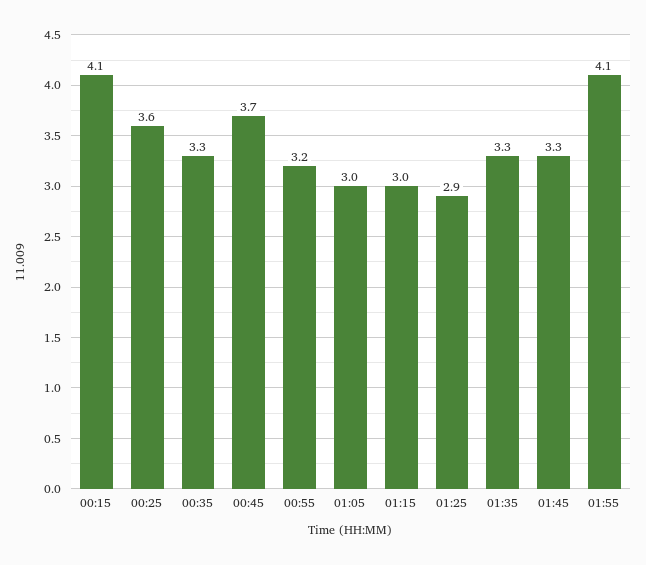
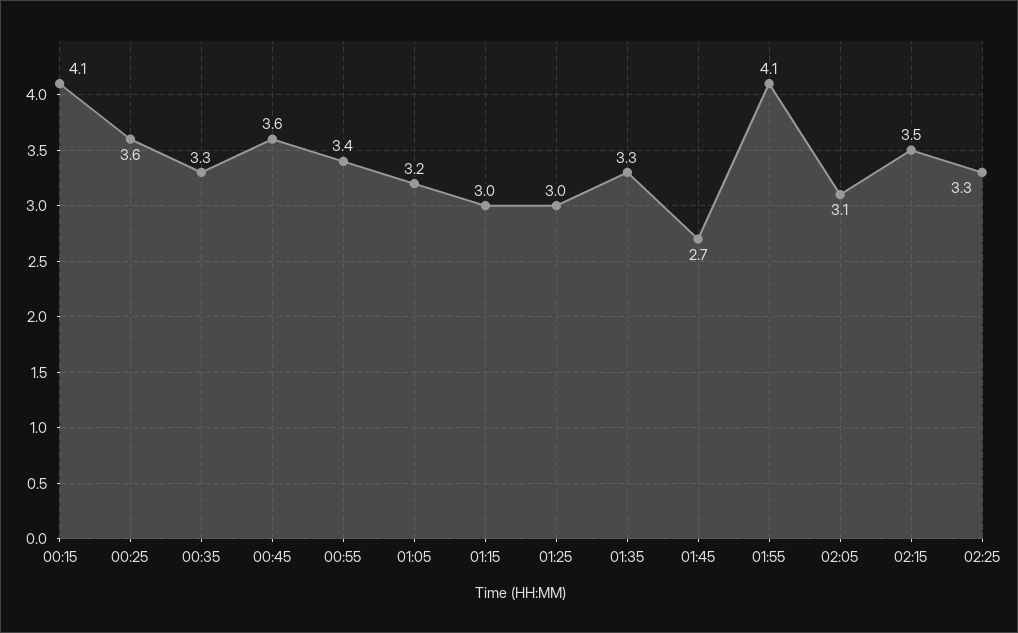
00:45: 3.7 -> 3.6
00:55: 3.2 -> 3.4
01:05: 3 -> 3.2
01:25: 2.9 -> 3
01:45: 3.3 -> 2.7
02:05: none -> 3.1
02:15: none -> 3.5
02:25: none -> 3.3

